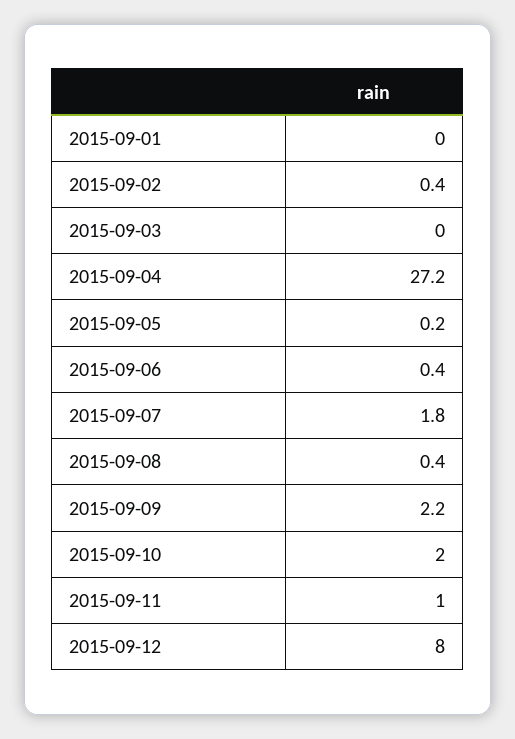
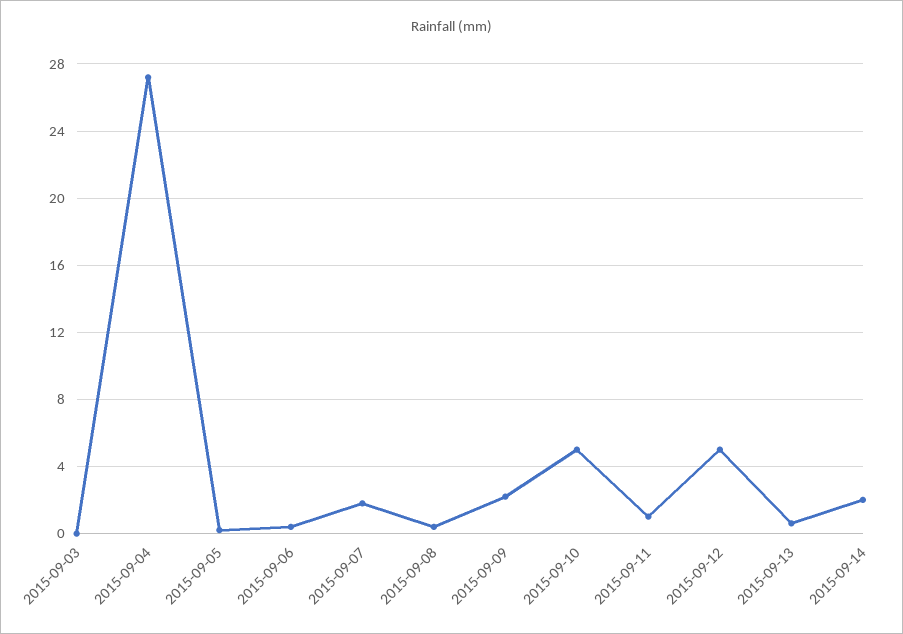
2015-09-01: 0 -> none
2015-09-02: 0.4 -> none
2015-09-10: 2 -> 5
2015-09-12: 8 -> 5
2015-09-13: none -> 0.5
2015-09-14: none -> 2

